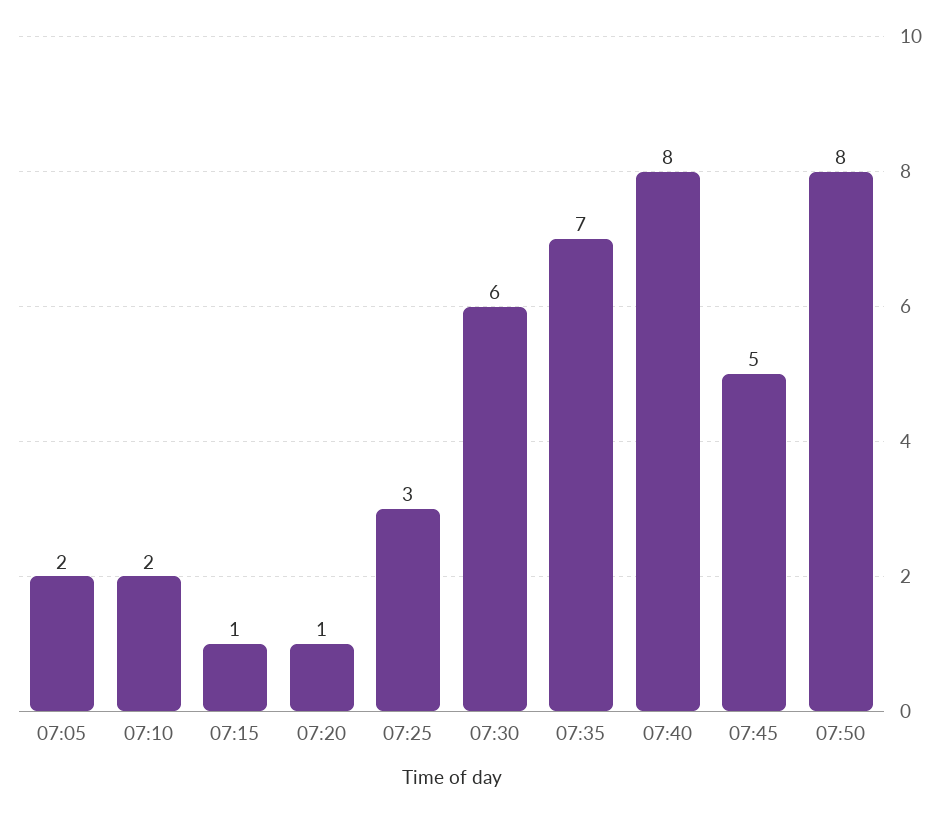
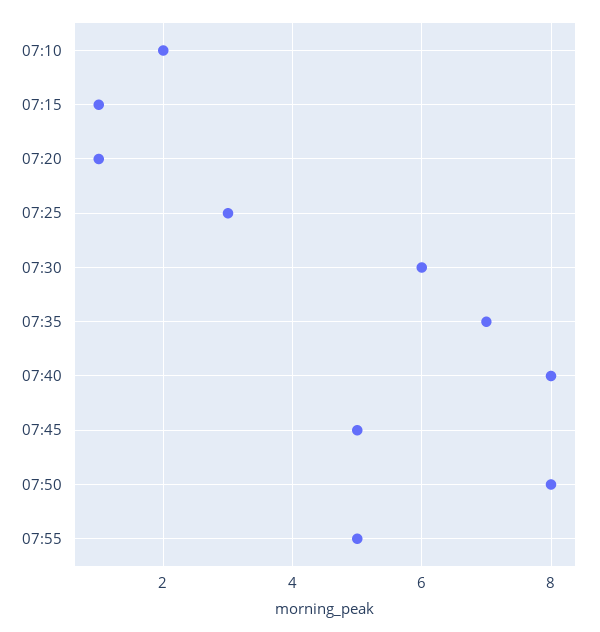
07:05: 2 -> none
07:55: none -> 5

